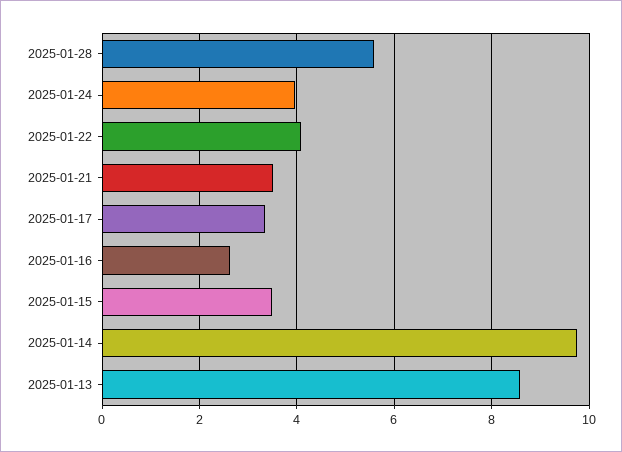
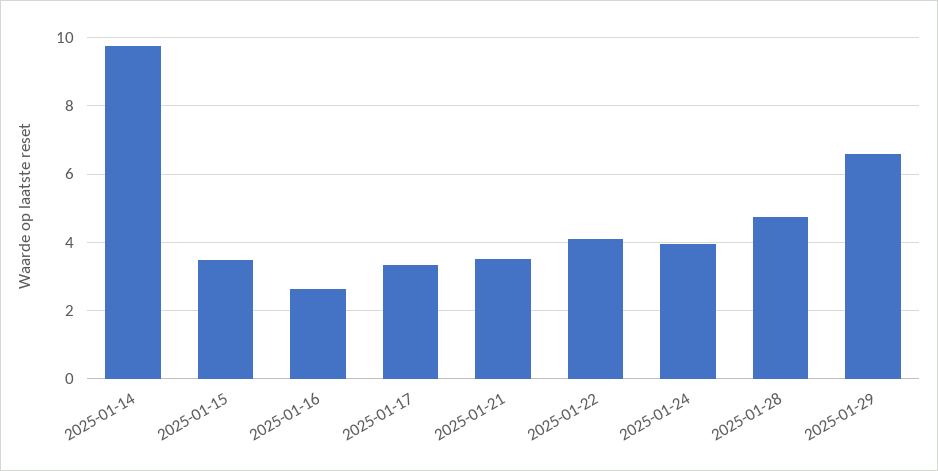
2025-01-28: 5.6 -> 4.8
2025-01-13: 8.6 -> none
2025-01-29: none -> 6.6

